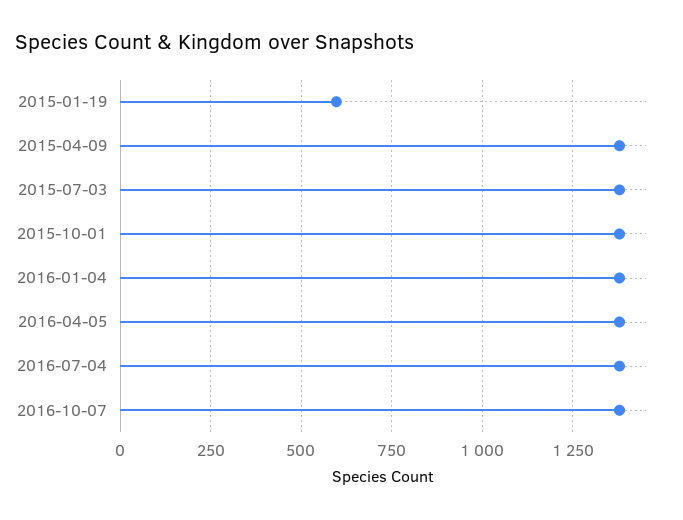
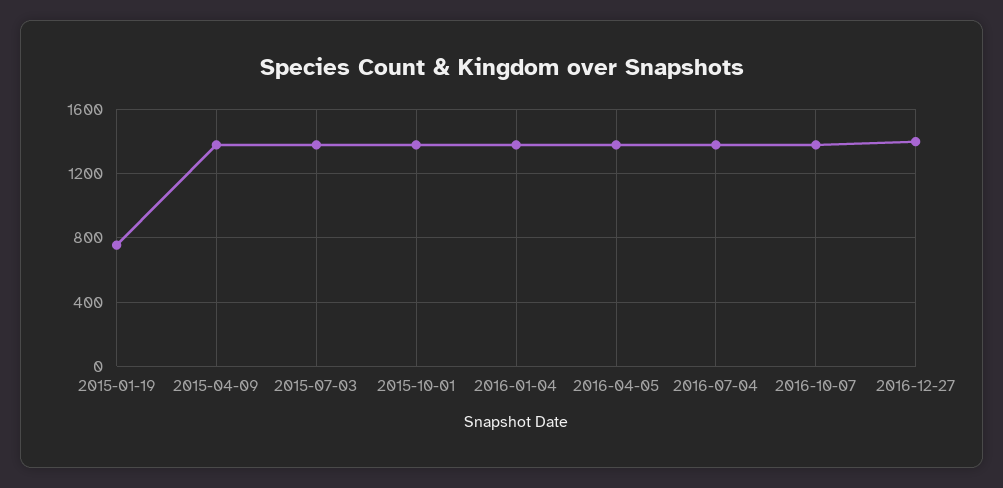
2015-01-19: 600 -> 750
2016-12-27: none -> 1400

